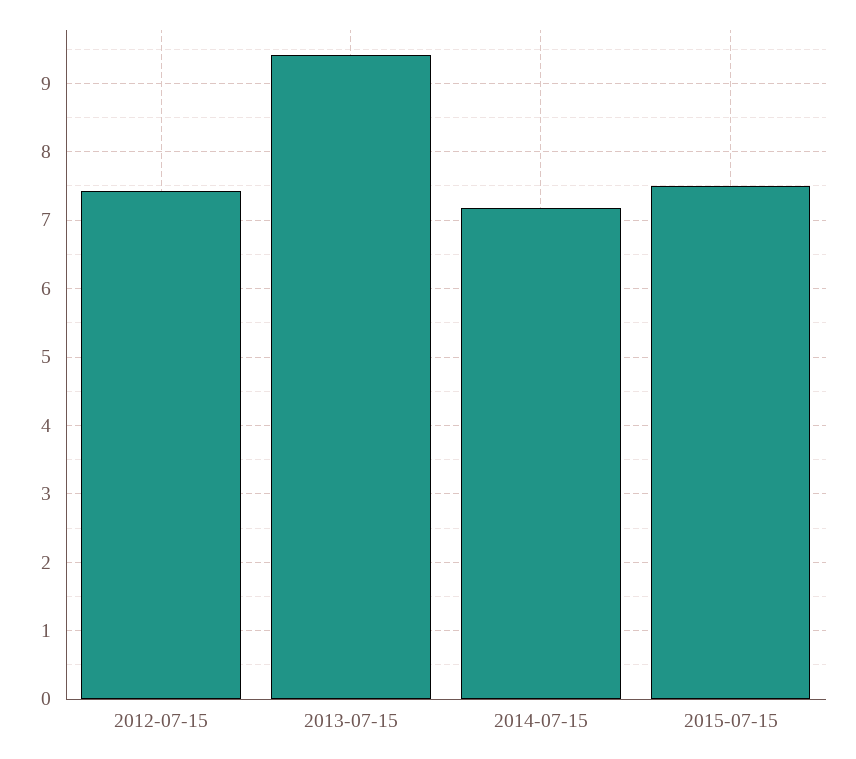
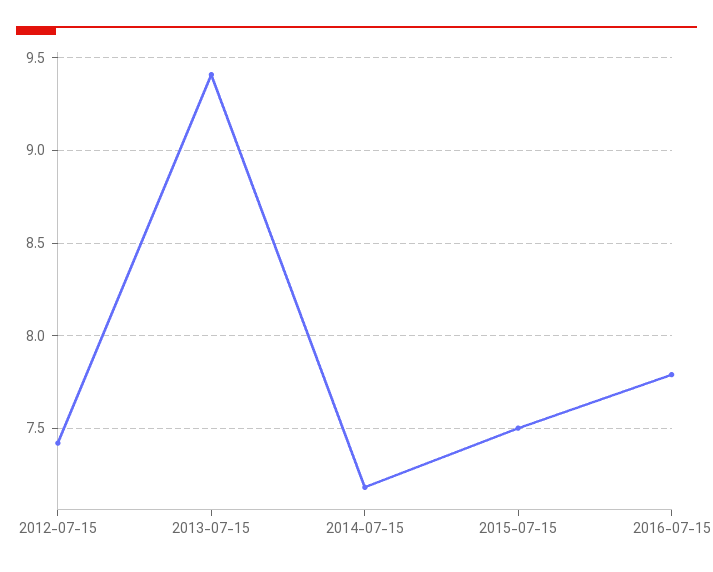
2016-07-15: none -> 7.8

